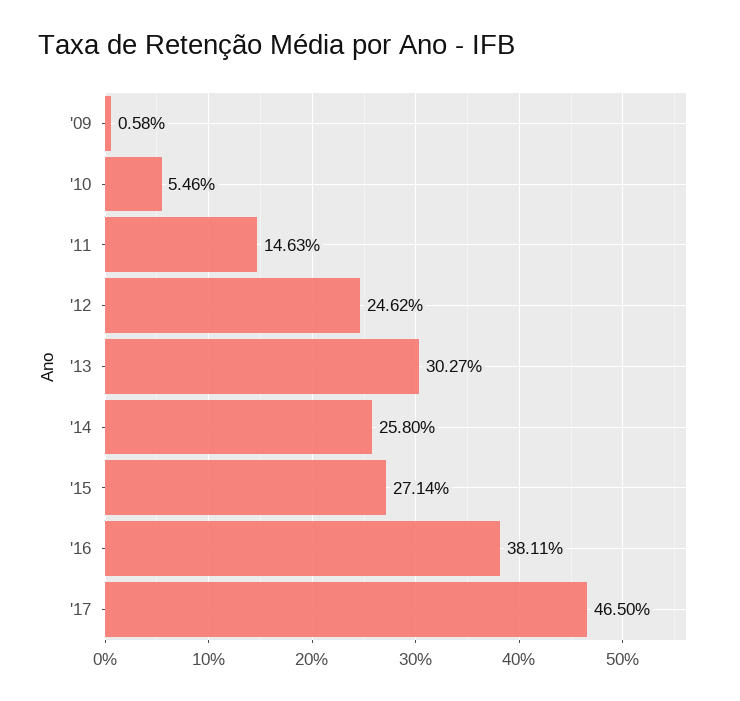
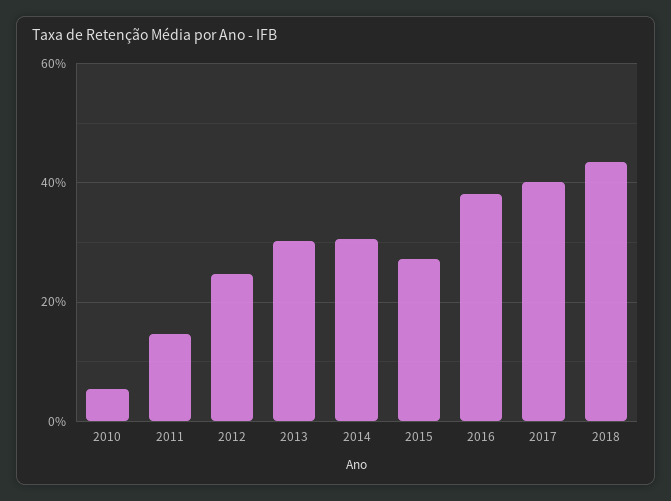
'09: 0.58 -> none
'14: 25.8 -> 30
'17: 46.5 -> 40
2018: none -> 44

